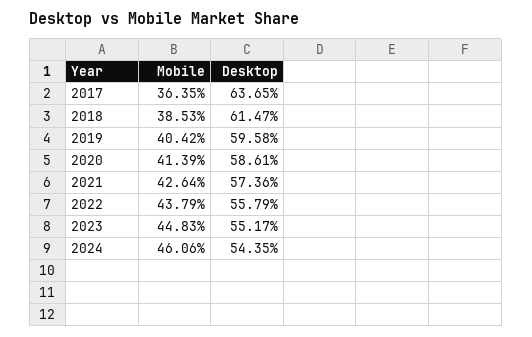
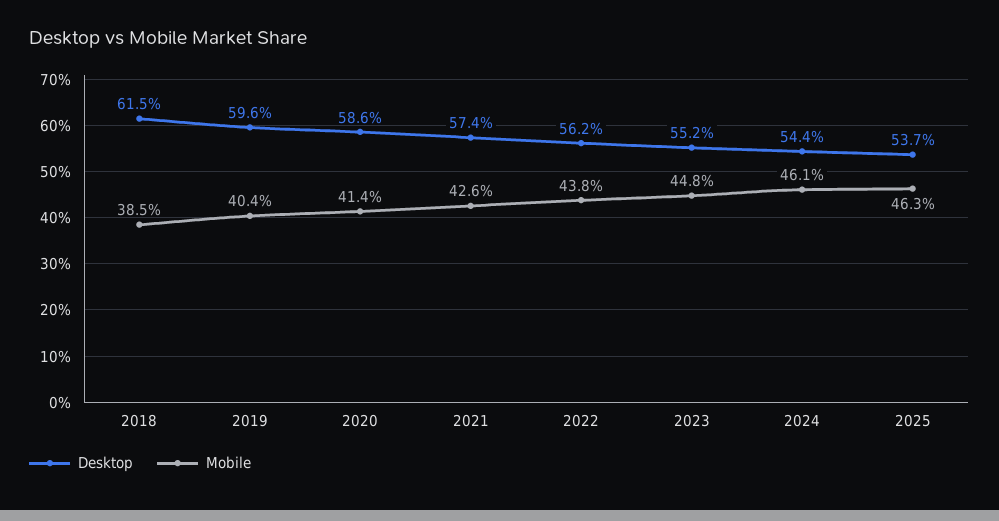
Mobile, 2017: 36.35 -> none
Desktop, 2017: 63.65 -> none
Desktop, 2022: 55.79 -> 56.2
Desktop, 2025: none -> 53.7
Mobile, 2025: none -> 46.3

